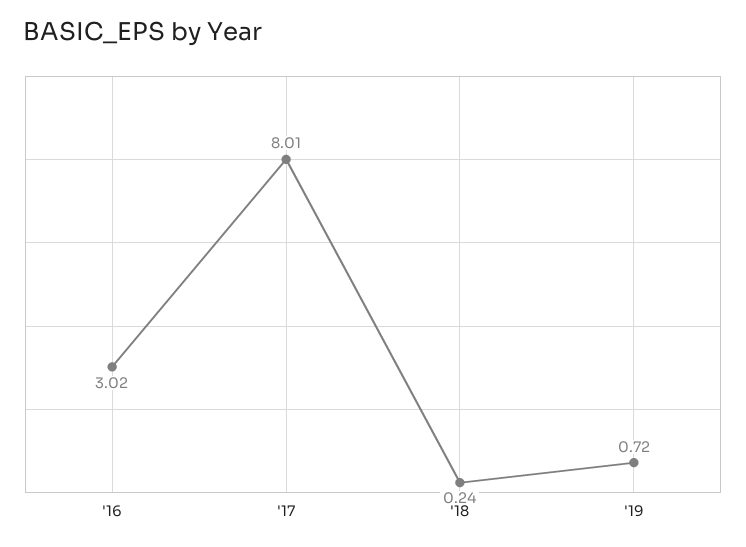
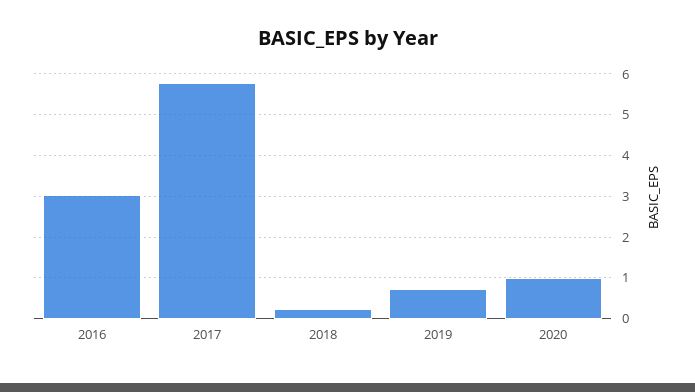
'17: 8.01 -> 5.8
2020: none -> 1

